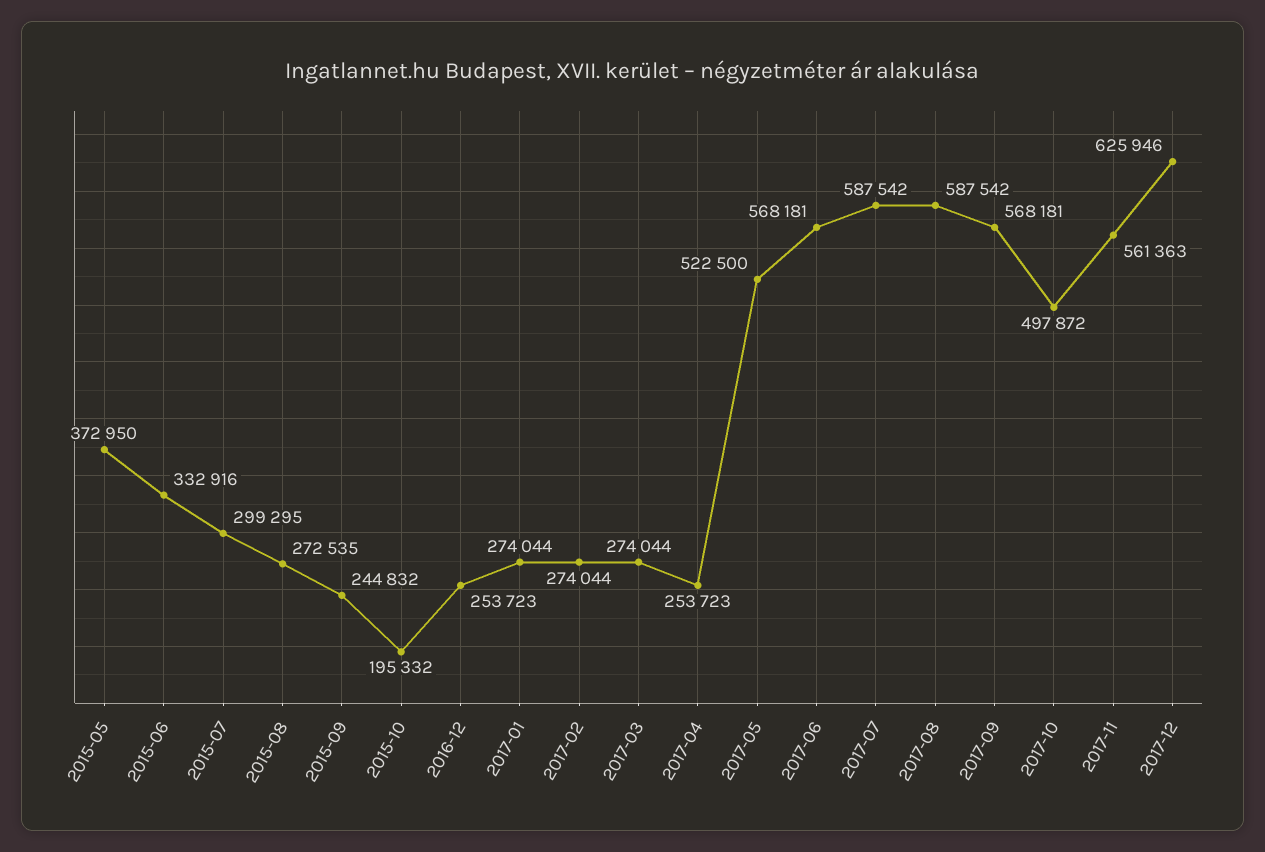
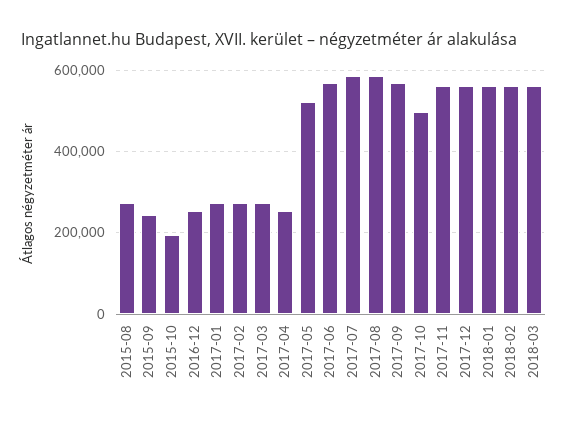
2015-05: 372950 -> none
2015-06: 332916 -> none
2015-07: 299295 -> none
2017-12: 625946 -> 560000
2018-01: none -> 560000
2018-02: none -> 560000
2018-03: none -> 560000

